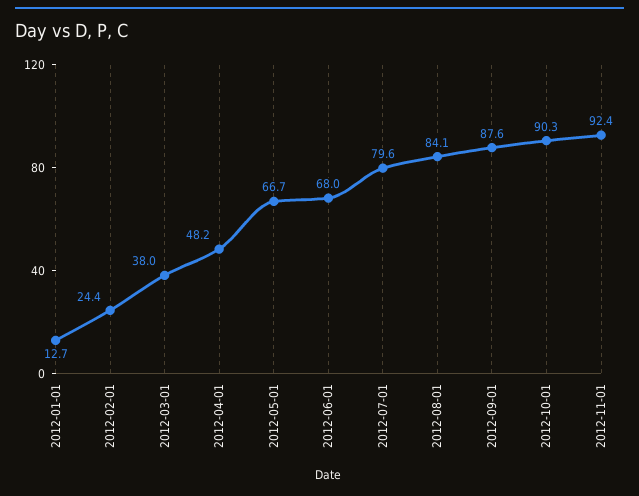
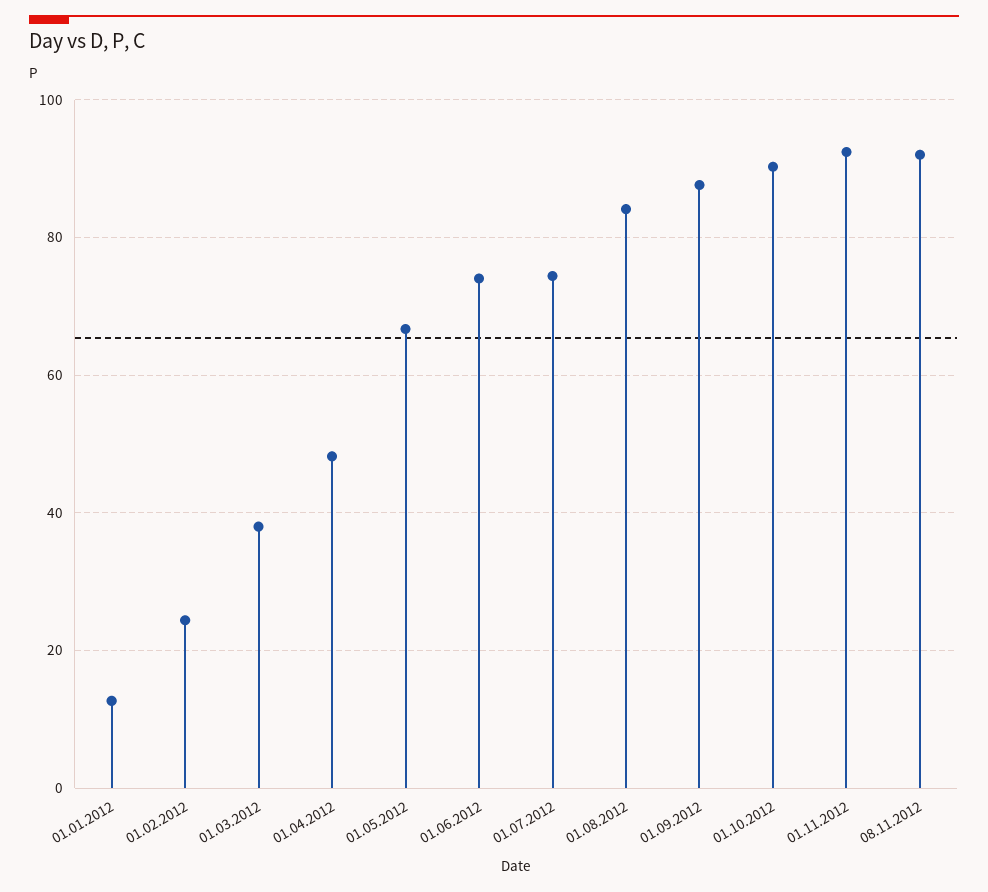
2012-06-01: 68 -> 74
2012-07-01: 79.6 -> 74
08.11.2012: none -> 92

